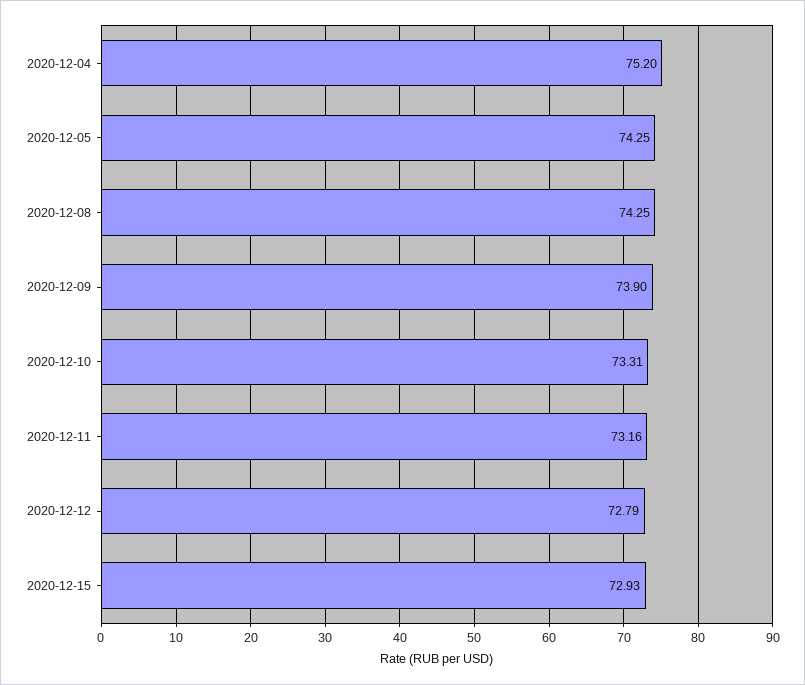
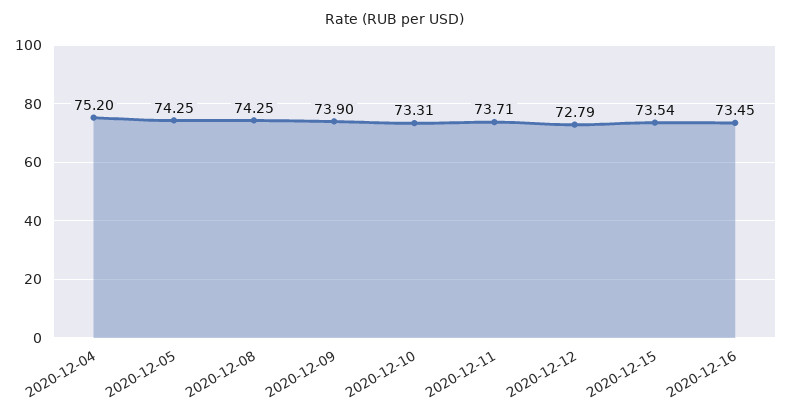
2020-12-11: 73.16 -> 73.71
2020-12-15: 72.93 -> 73.54
2020-12-16: none -> 73.45

